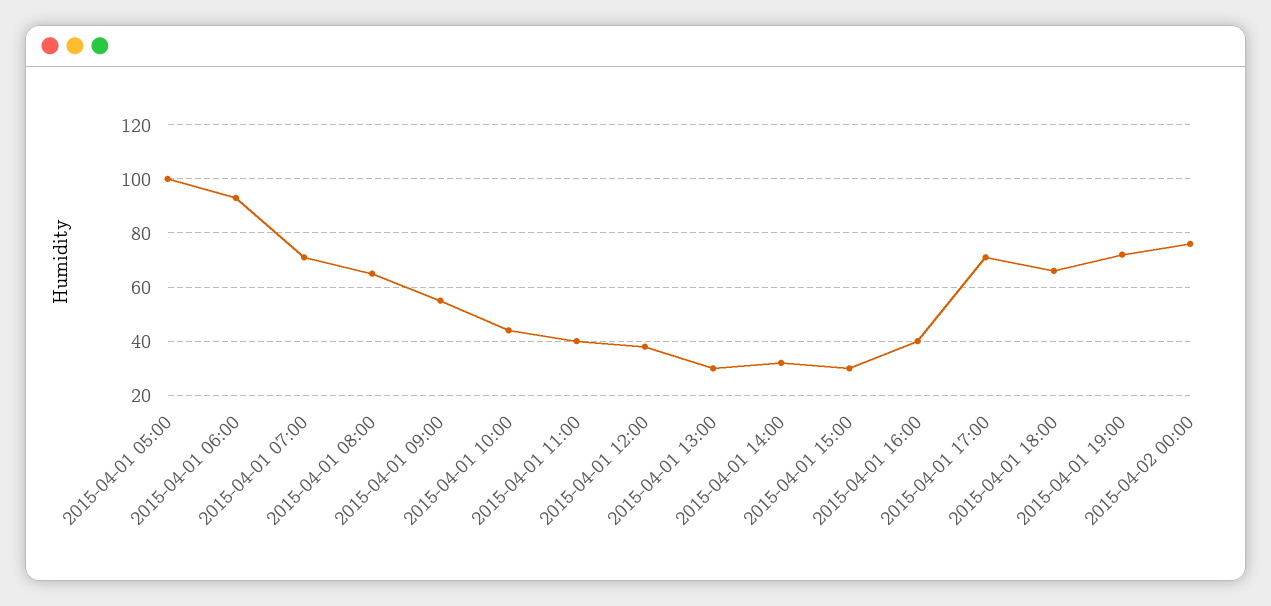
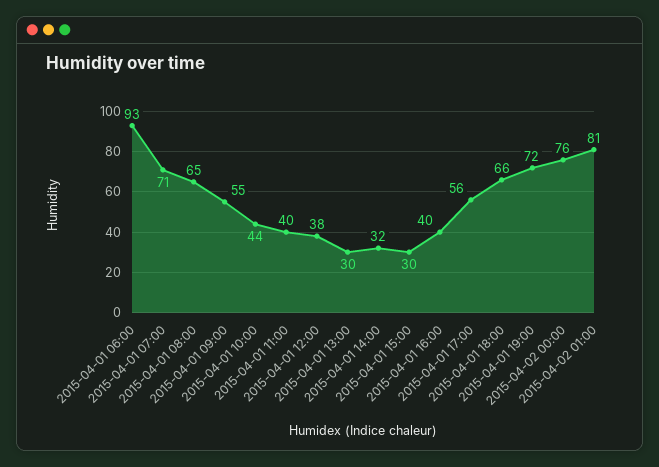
2015-04-01 05:00: 100 -> none
2015-04-01 17:00: 70 -> 56
2015-04-02 01:00: none -> 81

